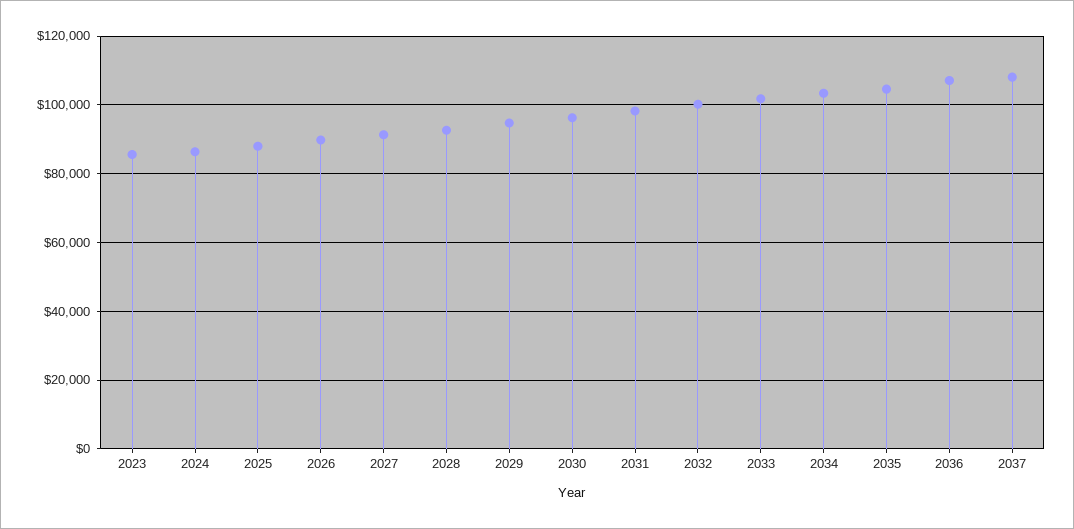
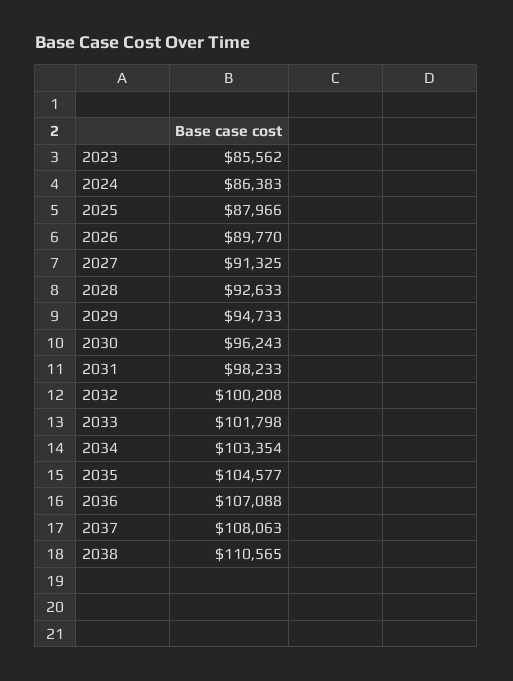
2038: none -> 110565

